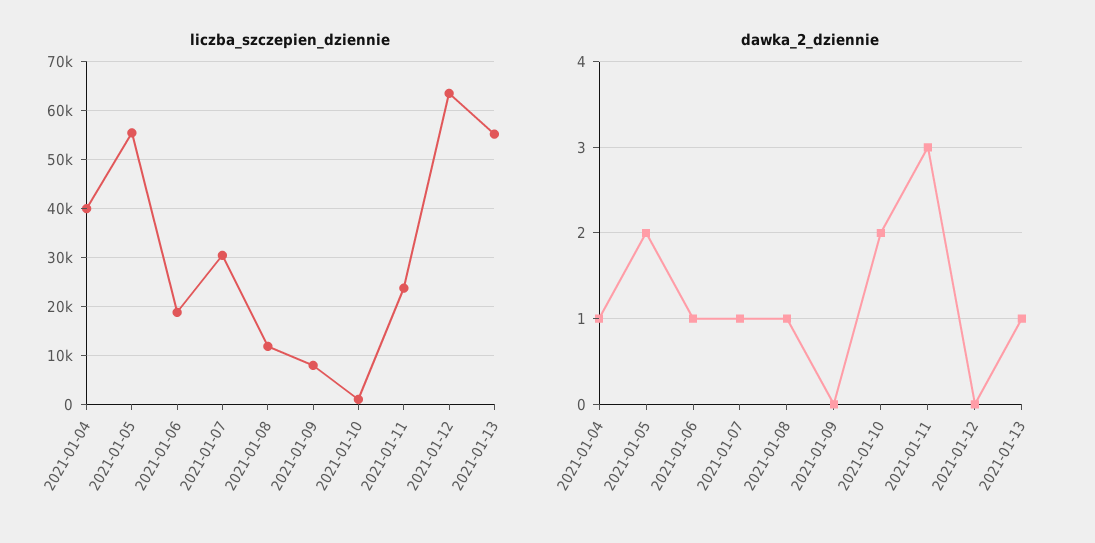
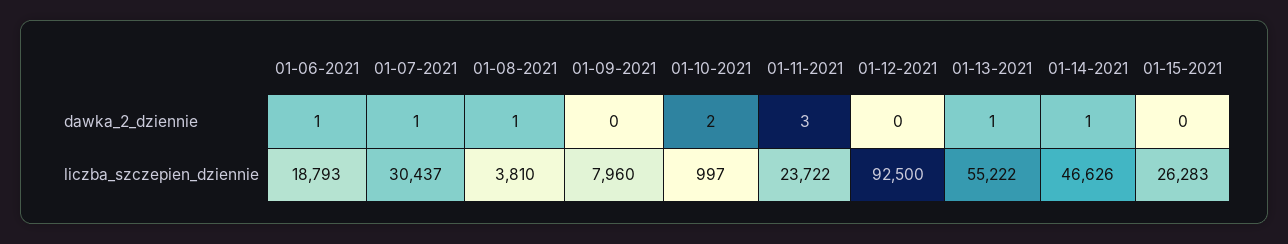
liczba_szczepien_dziennie, 2021-01-04: 40000 -> none
liczba_szczepien_dziennie, 2021-01-05: 56000 -> none
liczba_szczepien_dziennie, 2021-01-08: 12000 -> 3810
liczba_szczepien_dziennie, 2021-01-12: 64000 -> 92500
dawka_2_dziennie, 2021-01-04: 1 -> none
dawka_2_dziennie, 2021-01-05: 2 -> none
dawka_2_dziennie, 01-14-2021: none -> 1
dawka_2_dziennie, 01-15-2021: none -> 0
liczba_szczepien_dziennie, 01-14-2021: none -> 46626
liczba_szczepien_dziennie, 01-15-2021: none -> 26283

